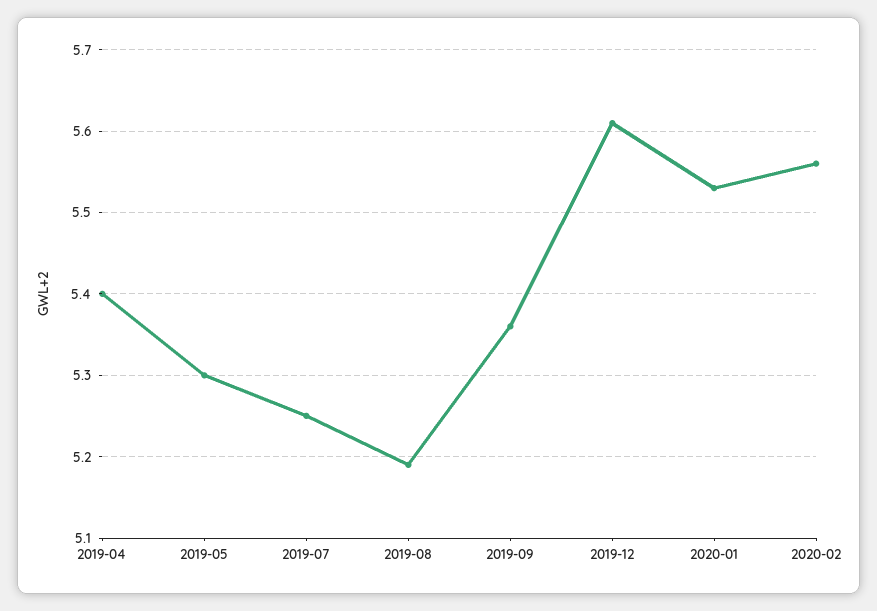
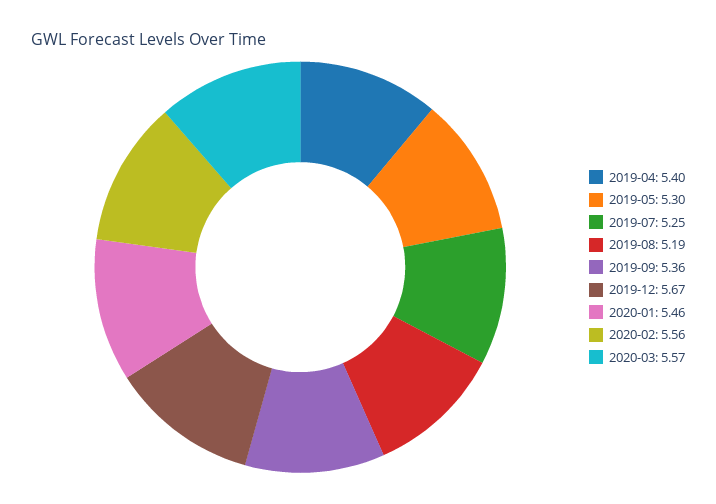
2019-12: 5.61 -> 5.67
2020-01: 5.53 -> 5.46
2020-03: none -> 5.57

